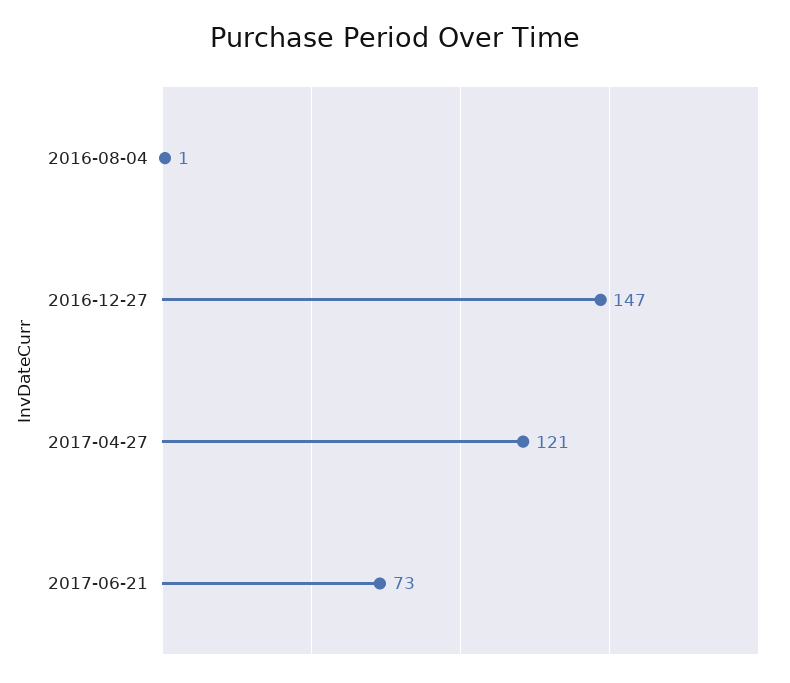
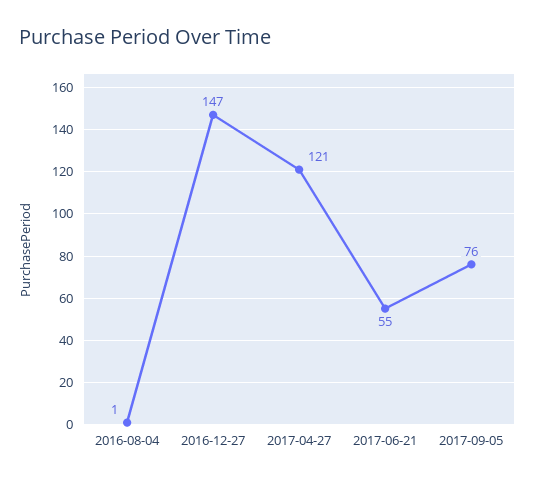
2017-06-21: 73 -> 55
2017-09-05: none -> 76

